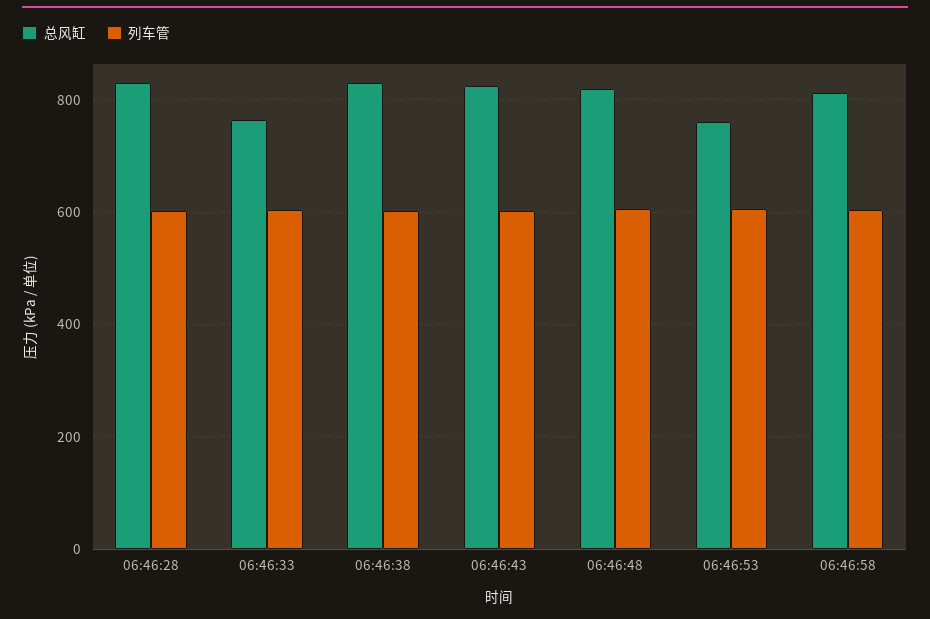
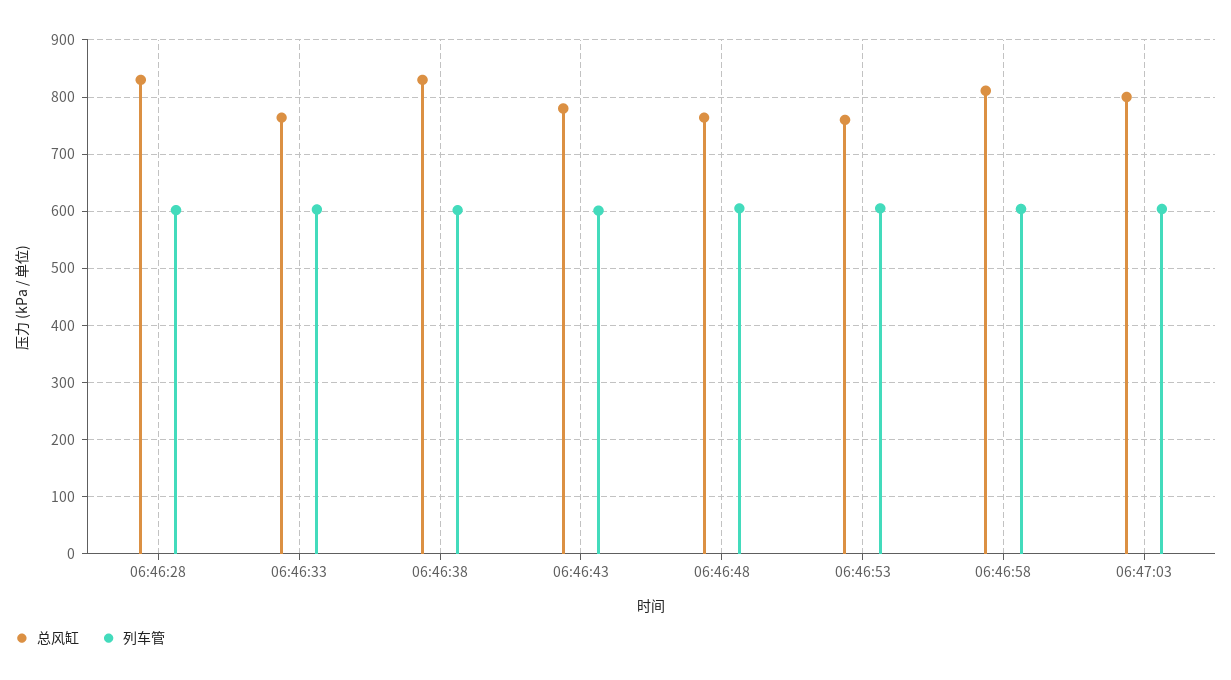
总风缸, 06:46:43: 820 -> 780
总风缸, 06:46:48: 820 -> 760
总风缸, 06:47:03: none -> 800
列车管, 06:47:03: none -> 600

